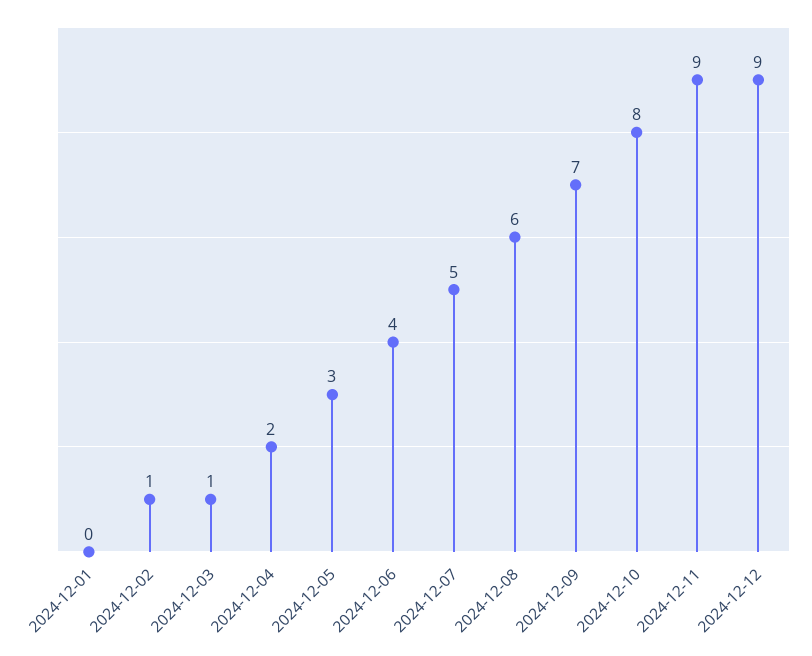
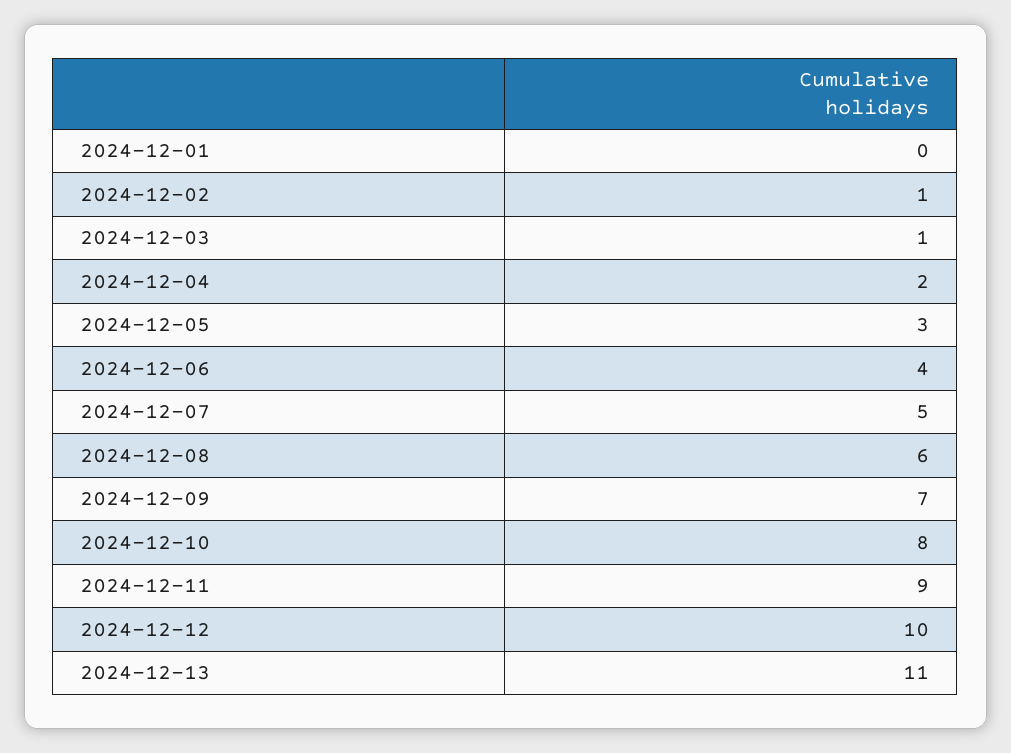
2024-12-12: 9 -> 10
2024-12-13: none -> 11

